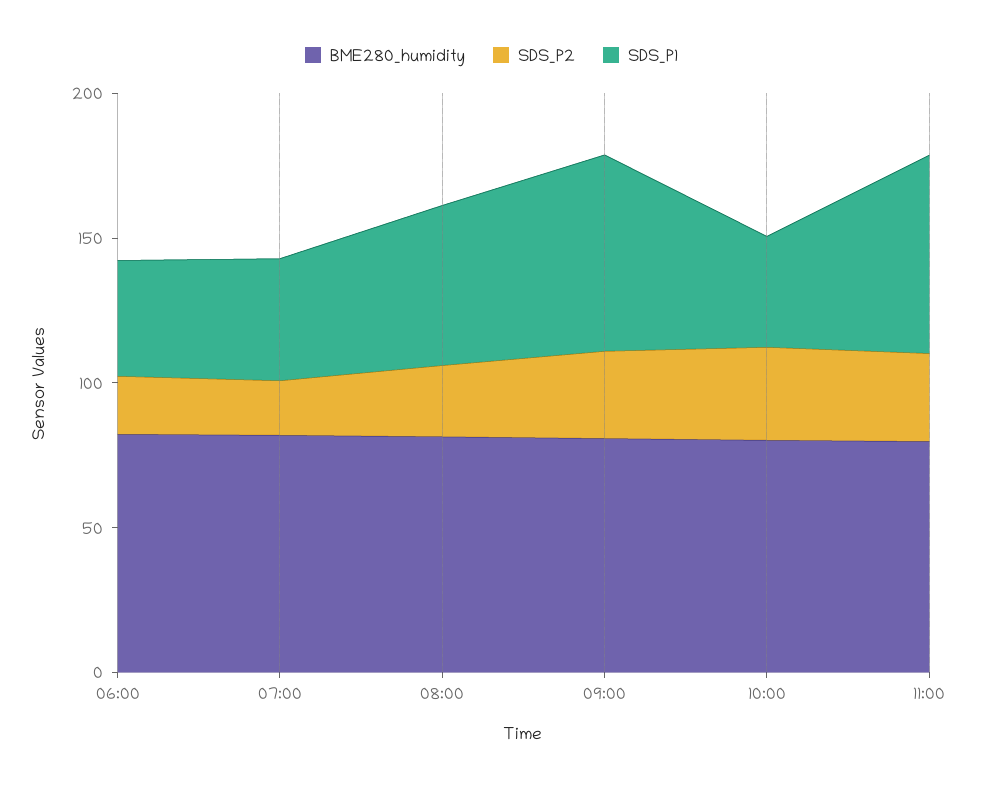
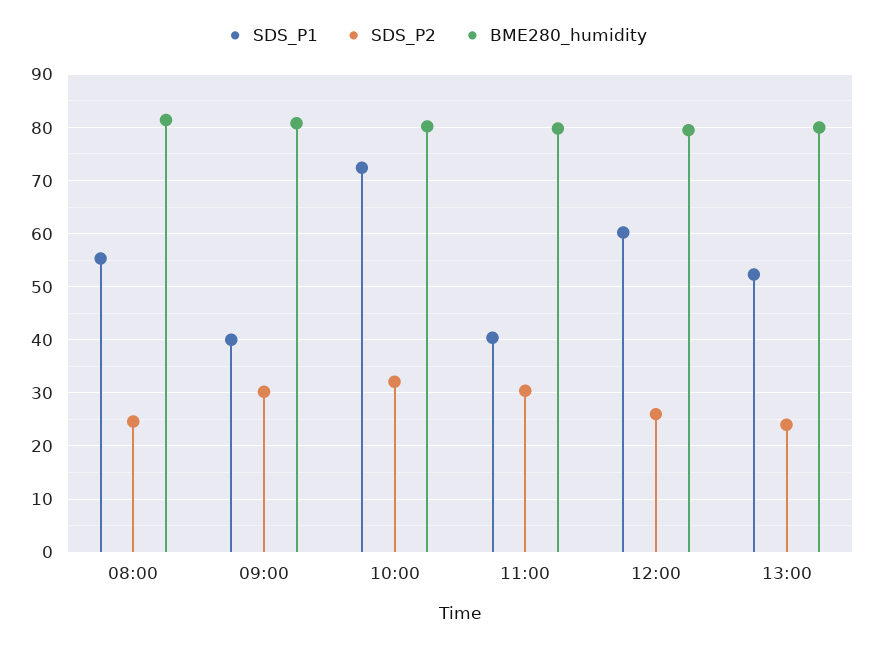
BME280_humidity, 06:00: 80 -> none
SDS_P2, 06:00: 20 -> none
SDS_P1, 06:00: 40 -> none
BME280_humidity, 07:00: 80 -> none
SDS_P2, 07:00: 20 -> none
SDS_P1, 07:00: 40 -> none
SDS_P1, 09:00: 70 -> 40
SDS_P1, 10:00: 40 -> 72
SDS_P1, 11:00: 70 -> 40
SDS_P1, 12:00: none -> 60
SDS_P2, 12:00: none -> 26
BME280_humidity, 12:00: none -> 80
SDS_P1, 13:00: none -> 52
SDS_P2, 13:00: none -> 24
BME280_humidity, 13:00: none -> 80

